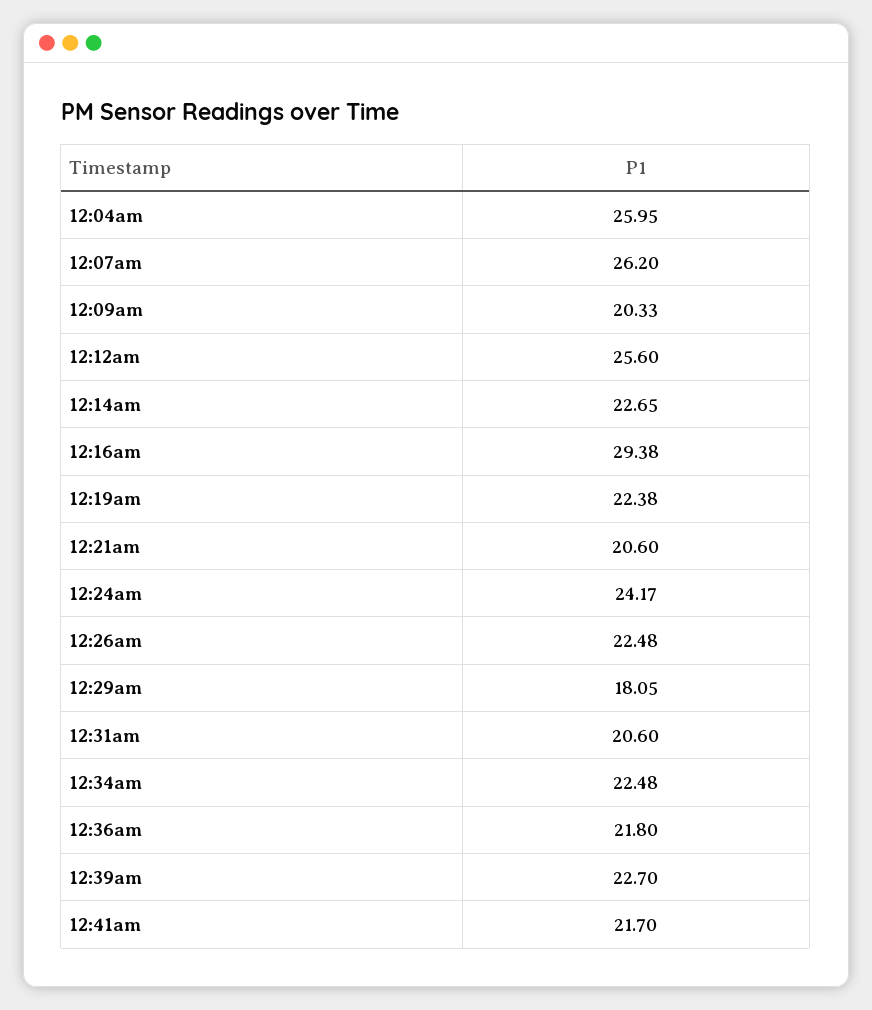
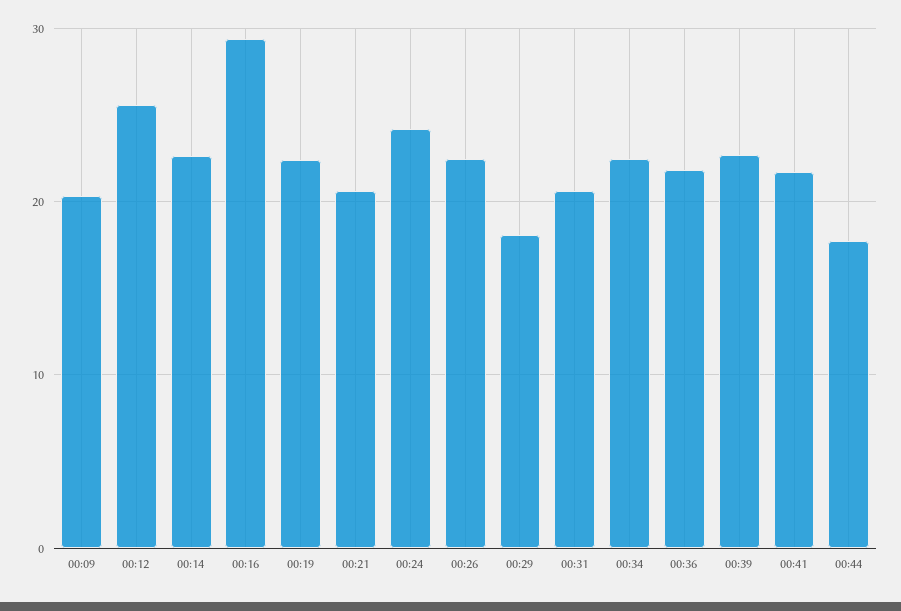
12:04am: 25.95 -> none
12:07am: 26.2 -> none
00:44: none -> 18

